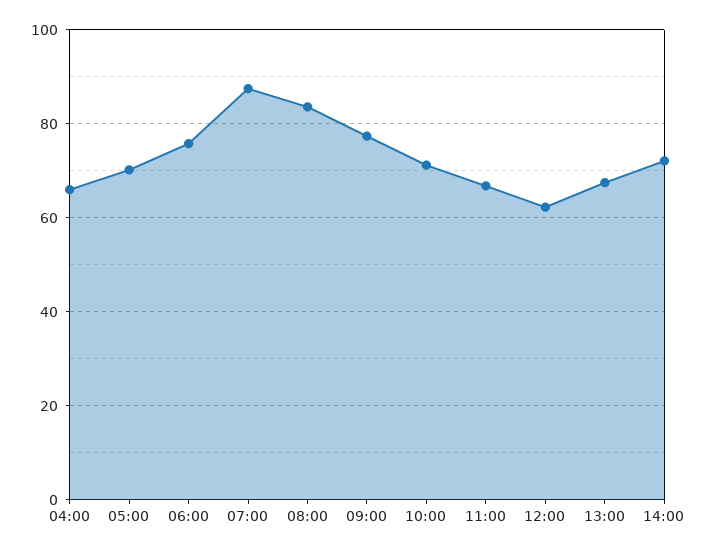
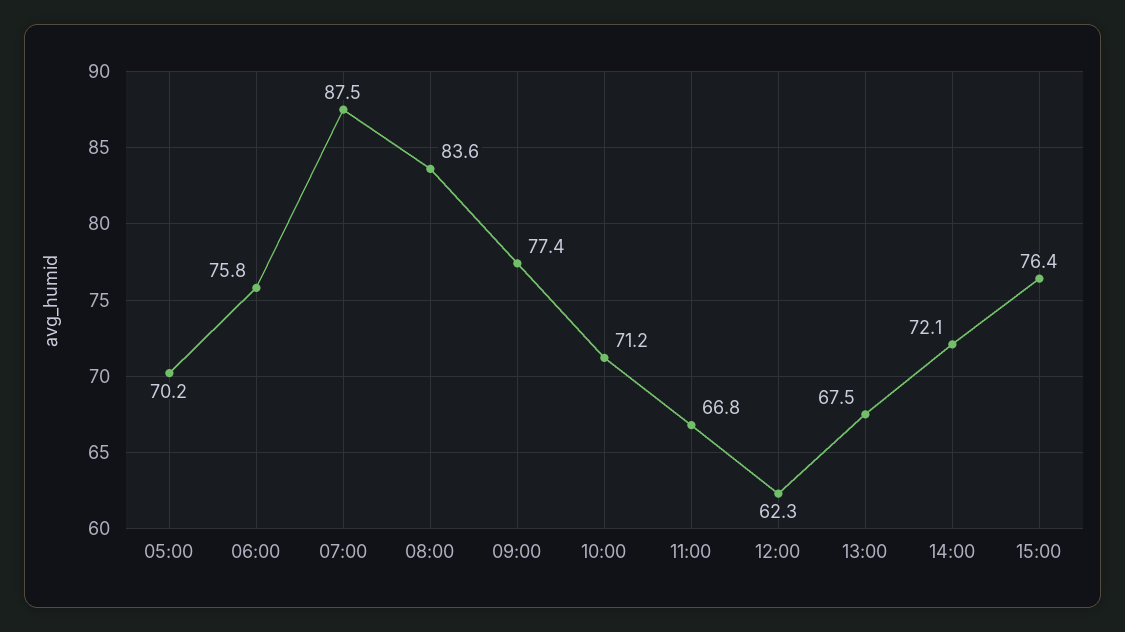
04:00: 66 -> none
15:00: none -> 76.4

